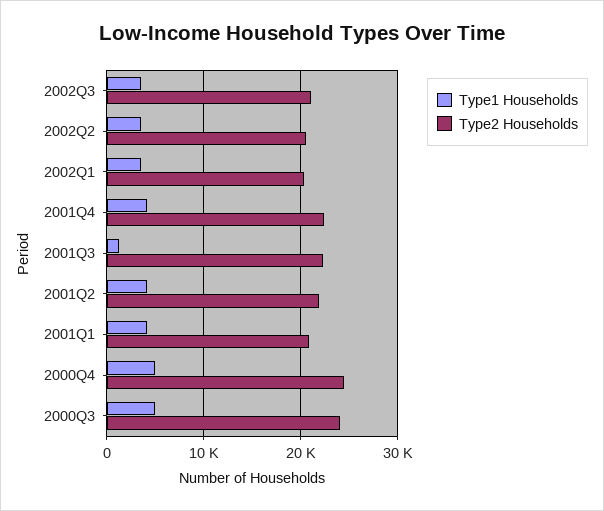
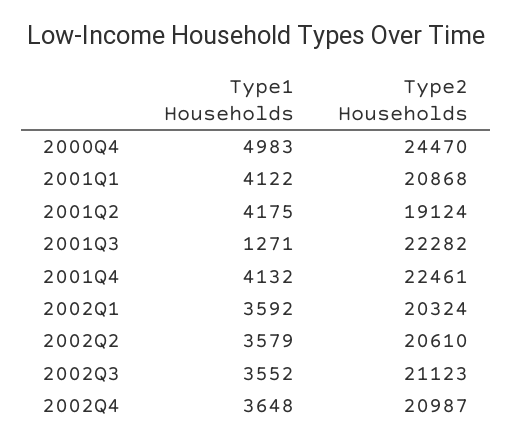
Type2 Households, 2001Q2: 22000 -> 19124
Type1 Households, 2000Q3: 5000 -> none
Type2 Households, 2000Q3: 24000 -> none
Type1 Households, 2002Q4: none -> 3648
Type2 Households, 2002Q4: none -> 20987

